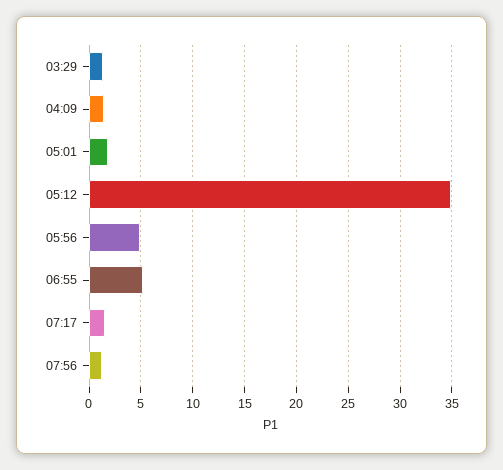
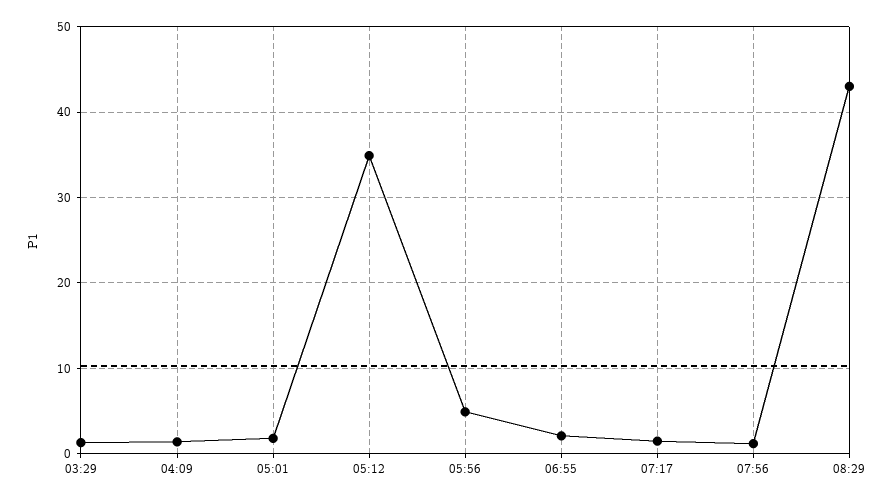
06:55: 5 -> 2
08:29: none -> 43

